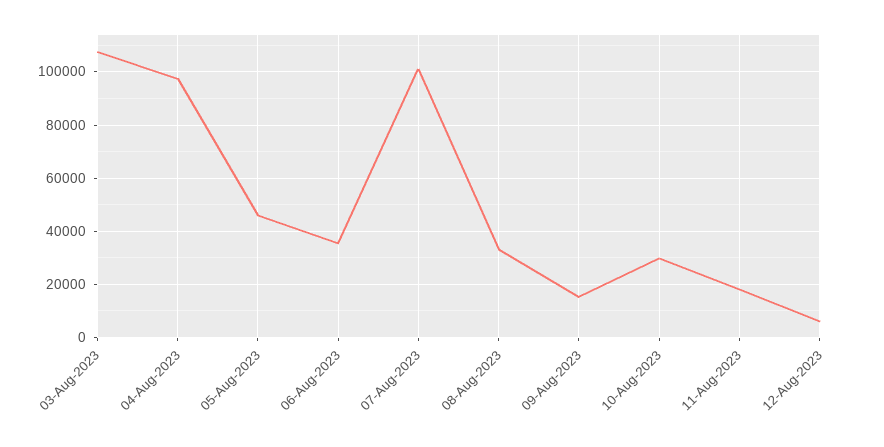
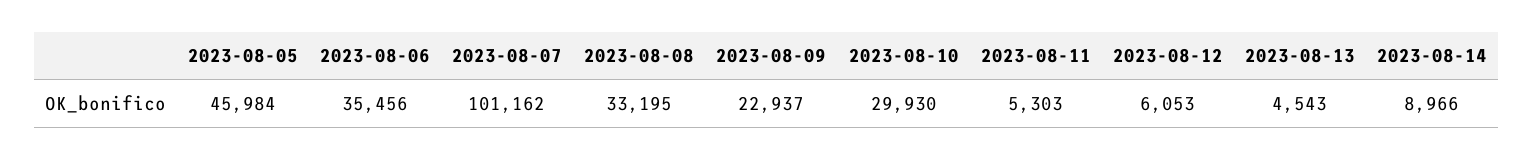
03-Aug-2023: 107500 -> none
04-Aug-2023: 97500 -> none
09-Aug-2023: 15000 -> 22937
11-Aug-2023: 17500 -> 5303
2023-08-13: none -> 4543
2023-08-14: none -> 8966

